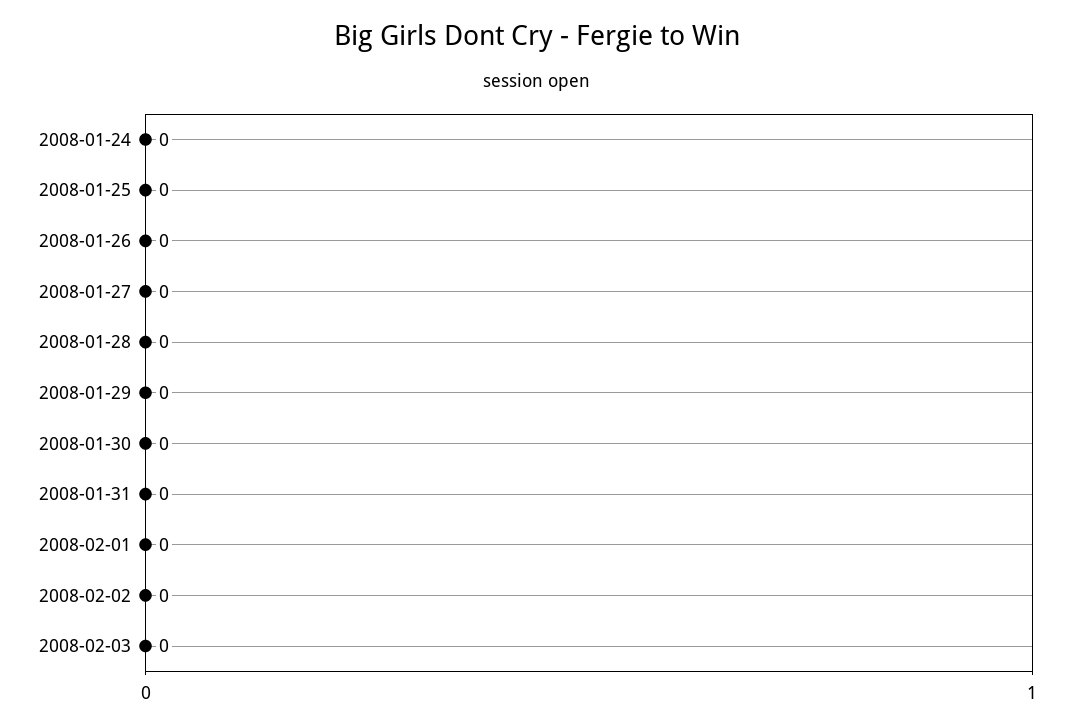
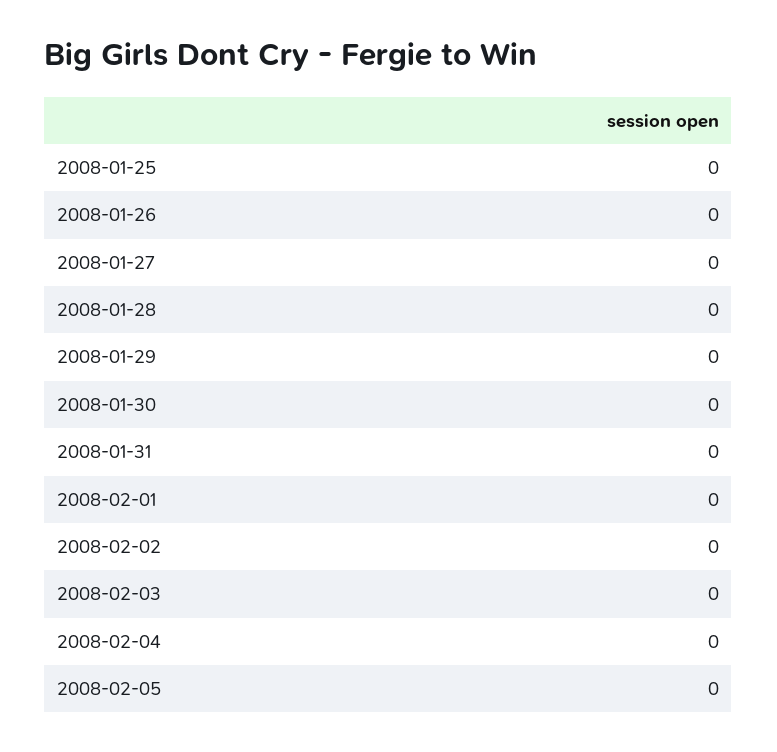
2008-01-24: 0 -> none
2008-02-04: none -> 0
2008-02-05: none -> 0

